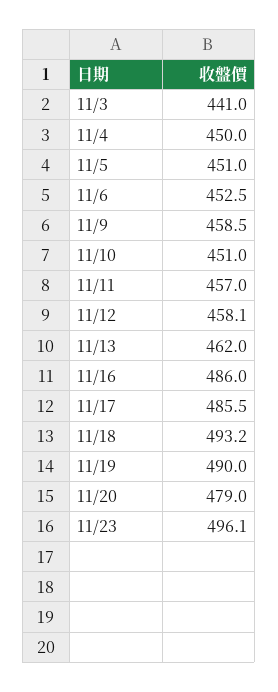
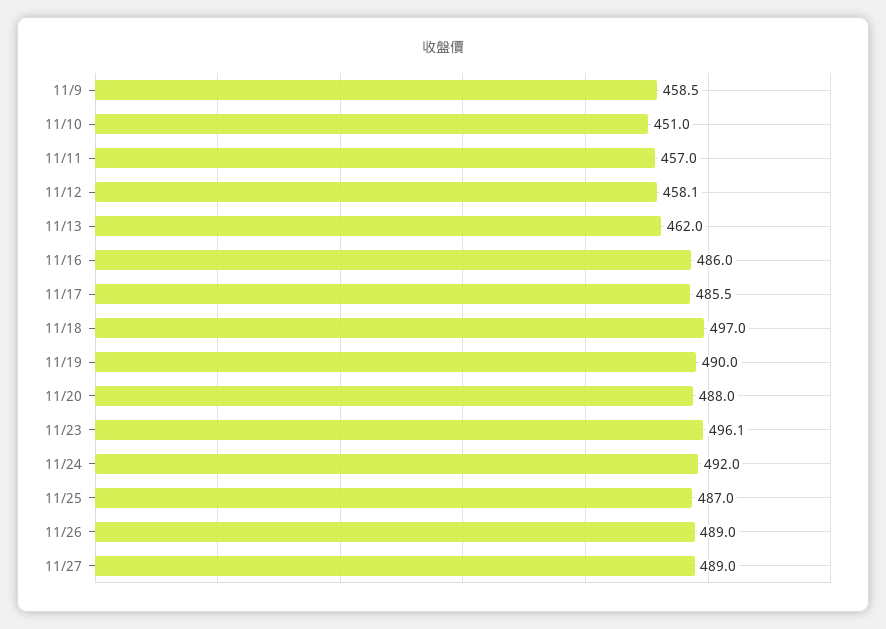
11/3: 441 -> none
11/4: 450 -> none
11/5: 451 -> none
11/6: 452.5 -> none
11/18: 493.2 -> 497
11/20: 479 -> 488
11/24: none -> 492
11/25: none -> 487
11/26: none -> 489
11/27: none -> 489

